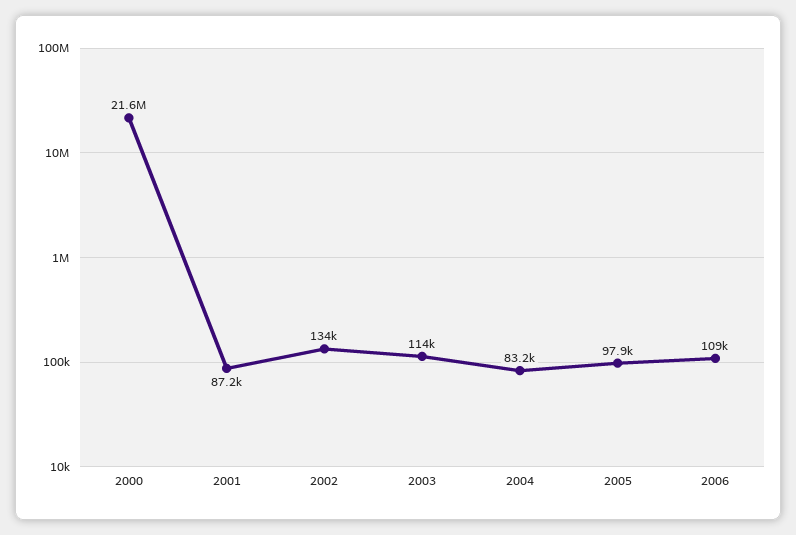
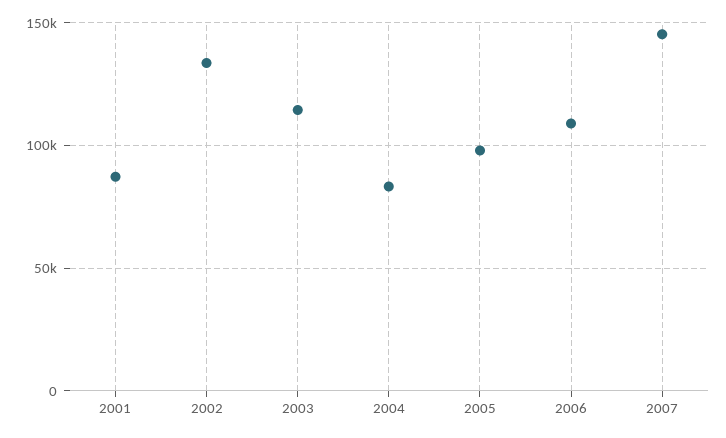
2000: 21600000 -> none
2007: none -> 145000

